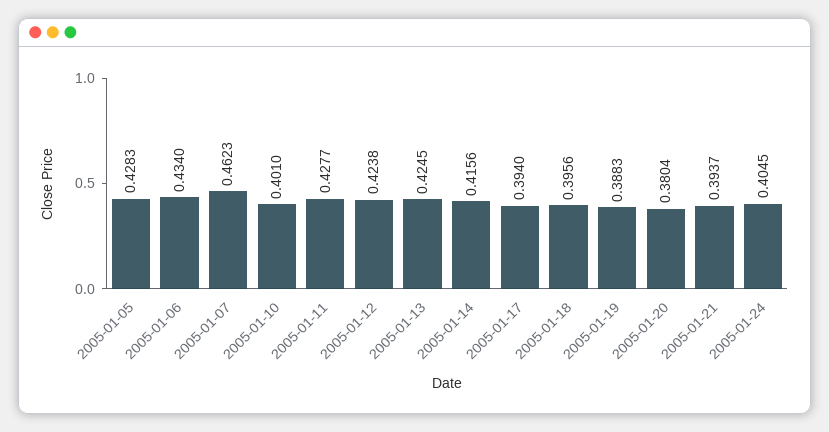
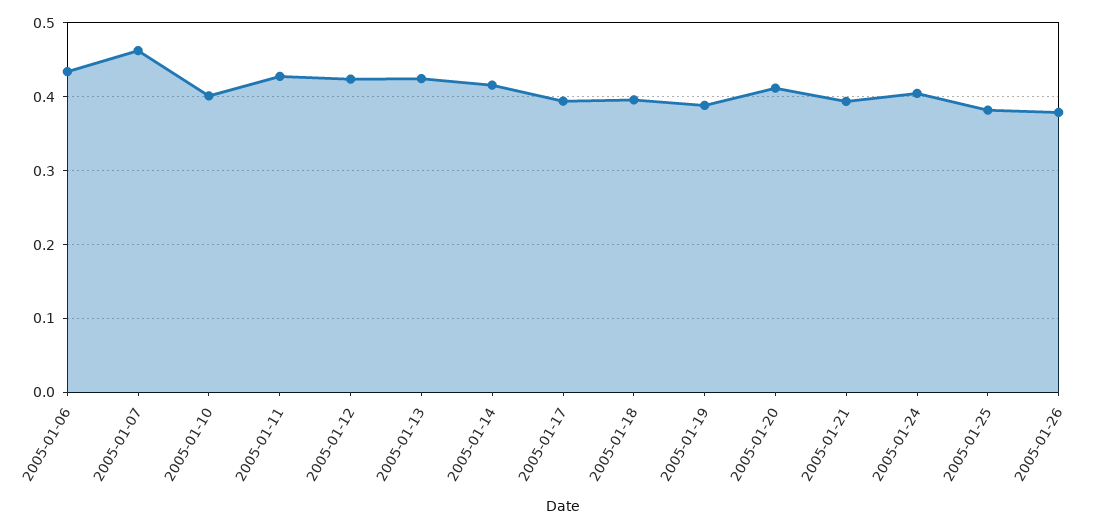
2005-01-05: 0.4283 -> none
2005-01-20: 0.3804 -> 0.41
2005-01-25: none -> 0.38
2005-01-26: none -> 0.38

